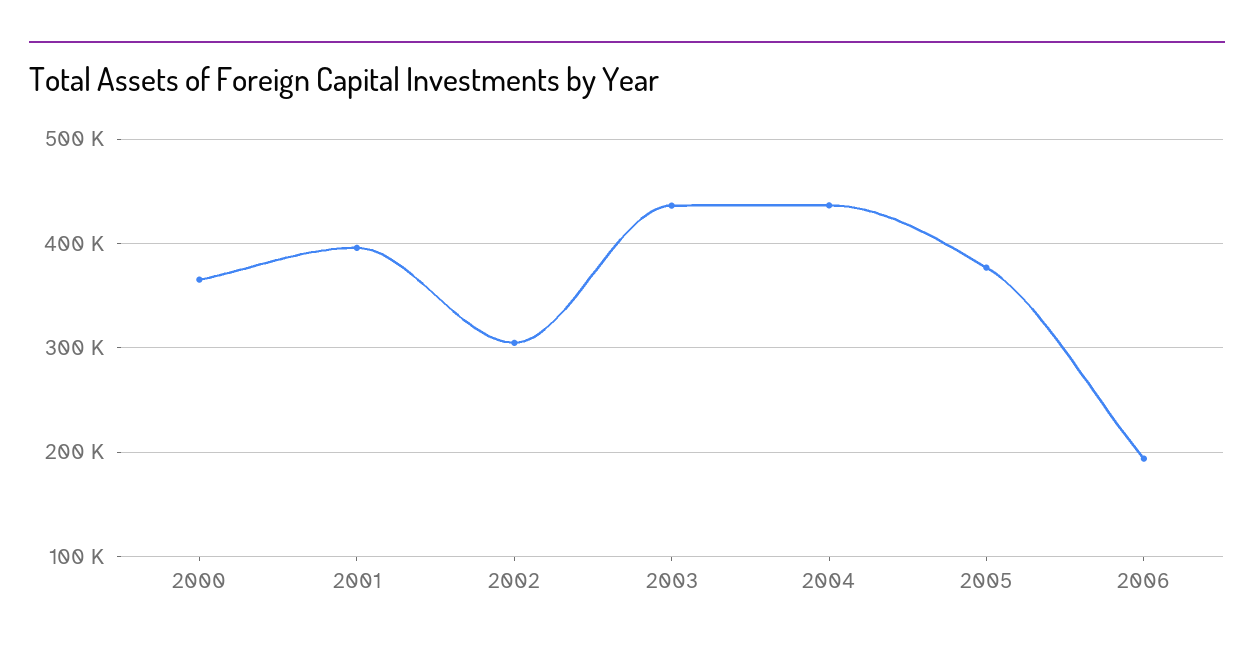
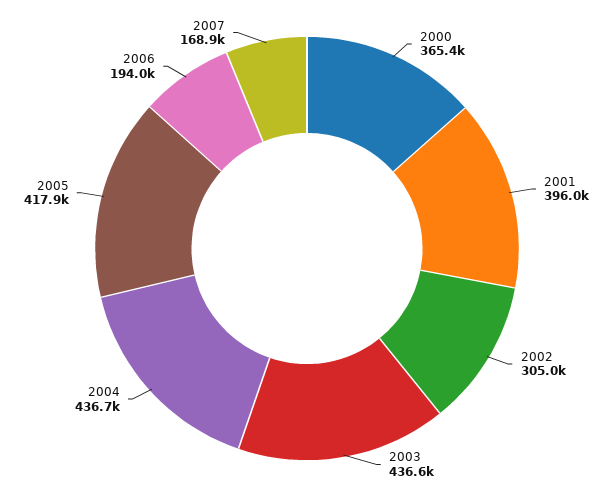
2005: 380000 -> 417900
2007: none -> 168900

